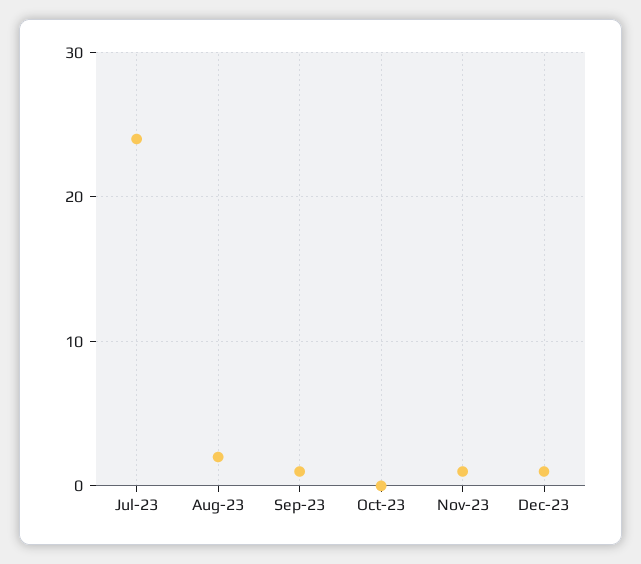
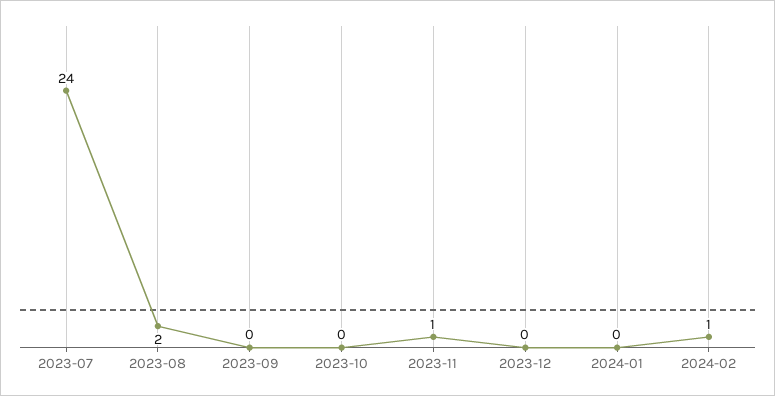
Sep-23: 1 -> 0
Dec-23: 1 -> 0
2024-01: none -> 0
2024-02: none -> 1

